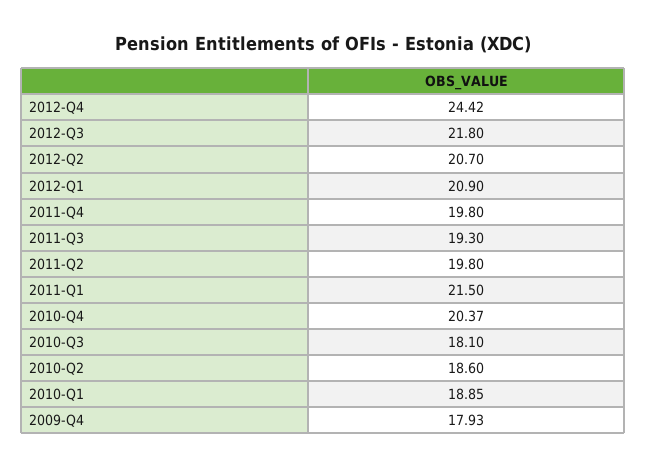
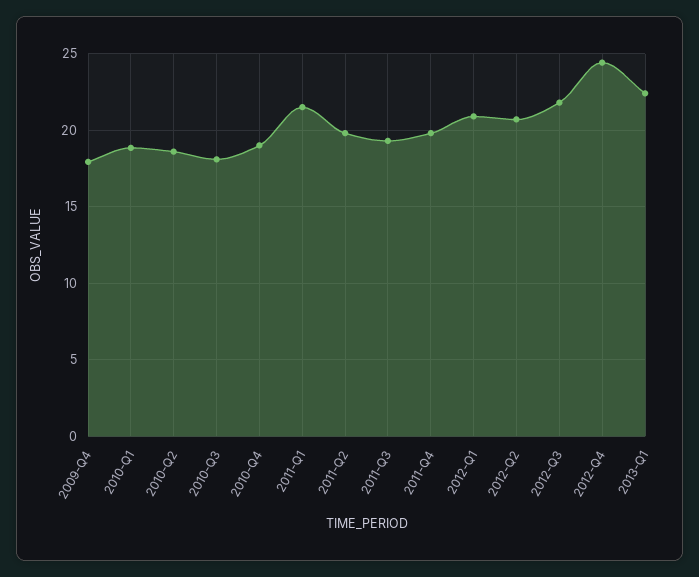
2010-Q4: 20.37 -> 19
2013-Q1: none -> 22.5

